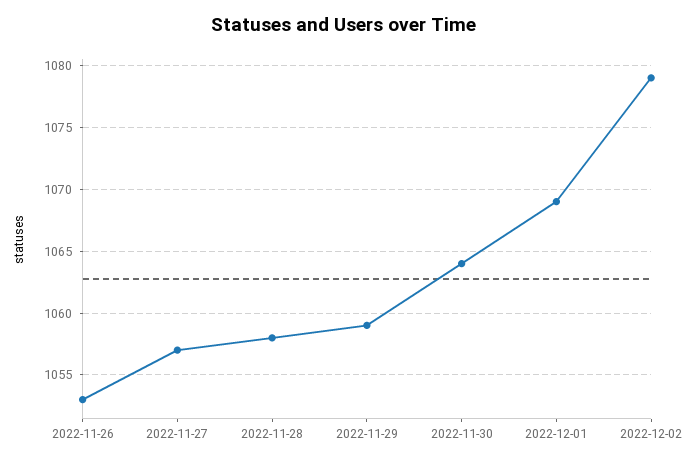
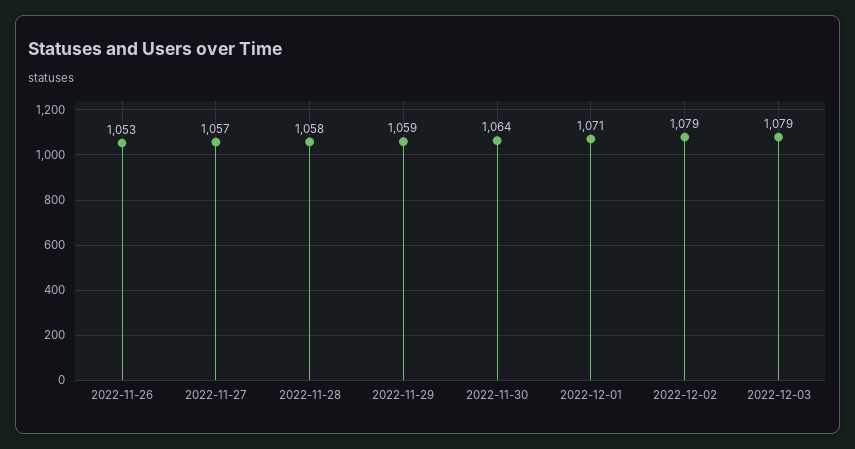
2022-12-01: 1069 -> 1071
2022-12-03: none -> 1079

